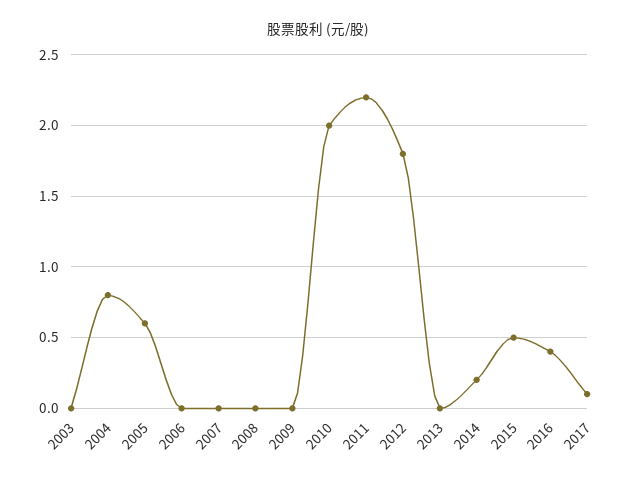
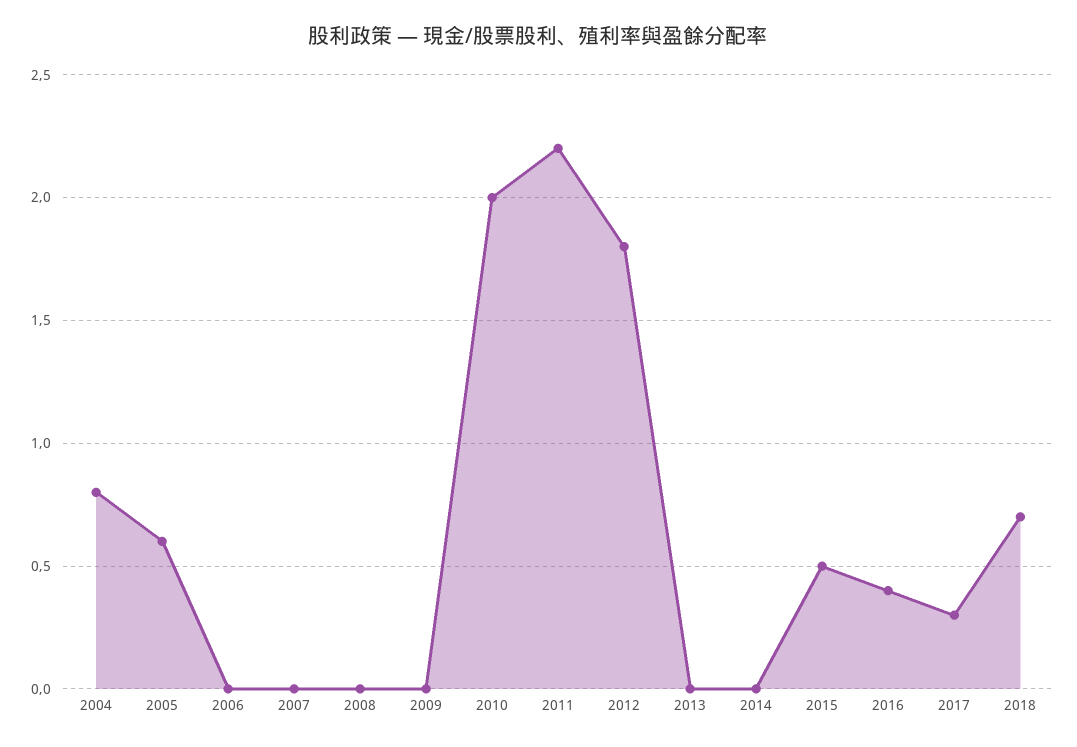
2003: 0 -> none
2014: 0.2 -> 0
2017: 0.1 -> 0.3
2018: none -> 0.7

